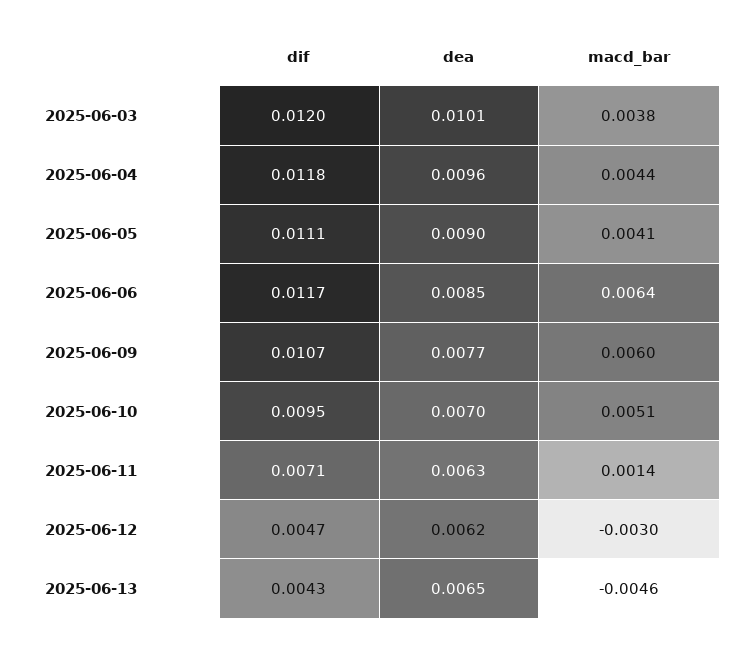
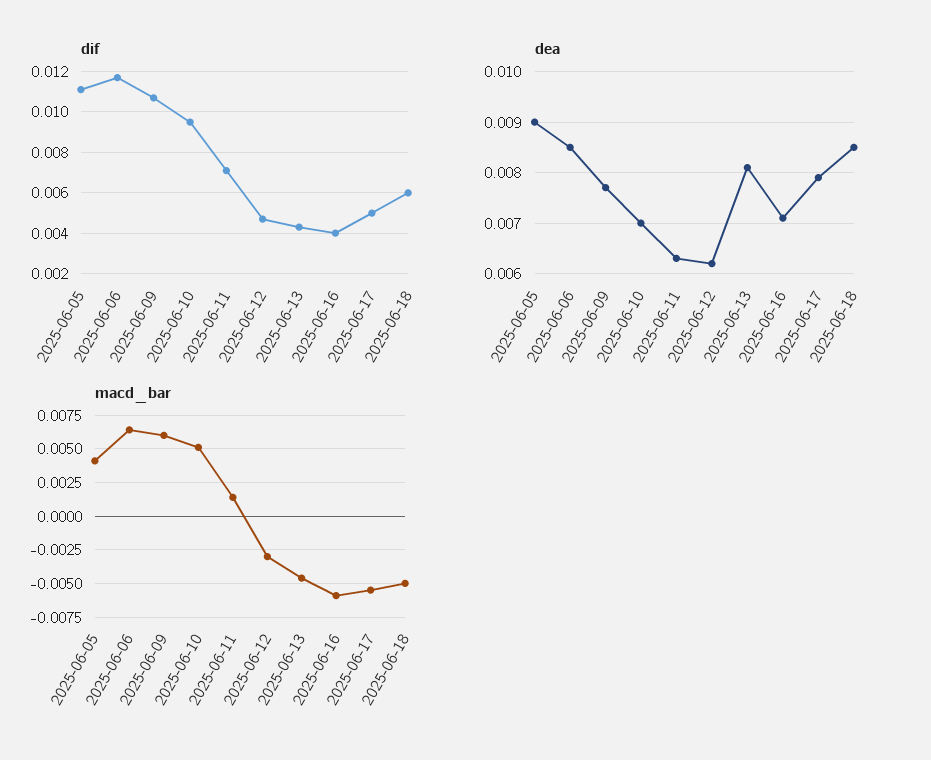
dif, 2025-06-03: 0.012 -> none
dea, 2025-06-03: 0.0101 -> none
macd_bar, 2025-06-03: 0.0038 -> none
dif, 2025-06-04: 0.0118 -> none
dea, 2025-06-04: 0.0096 -> none
macd_bar, 2025-06-04: 0.0044 -> none
dea, 2025-06-13: 0.0065 -> 0.008
dif, 2025-06-16: none -> 0.004
dif, 2025-06-17: none -> 0.005
dif, 2025-06-18: none -> 0.006
dea, 2025-06-16: none -> 0.007
dea, 2025-06-17: none -> 0.008
dea, 2025-06-18: none -> 0.0085
macd_bar, 2025-06-16: none -> -0.006
macd_bar, 2025-06-17: none -> -0.0055
macd_bar, 2025-06-18: none -> -0.005

